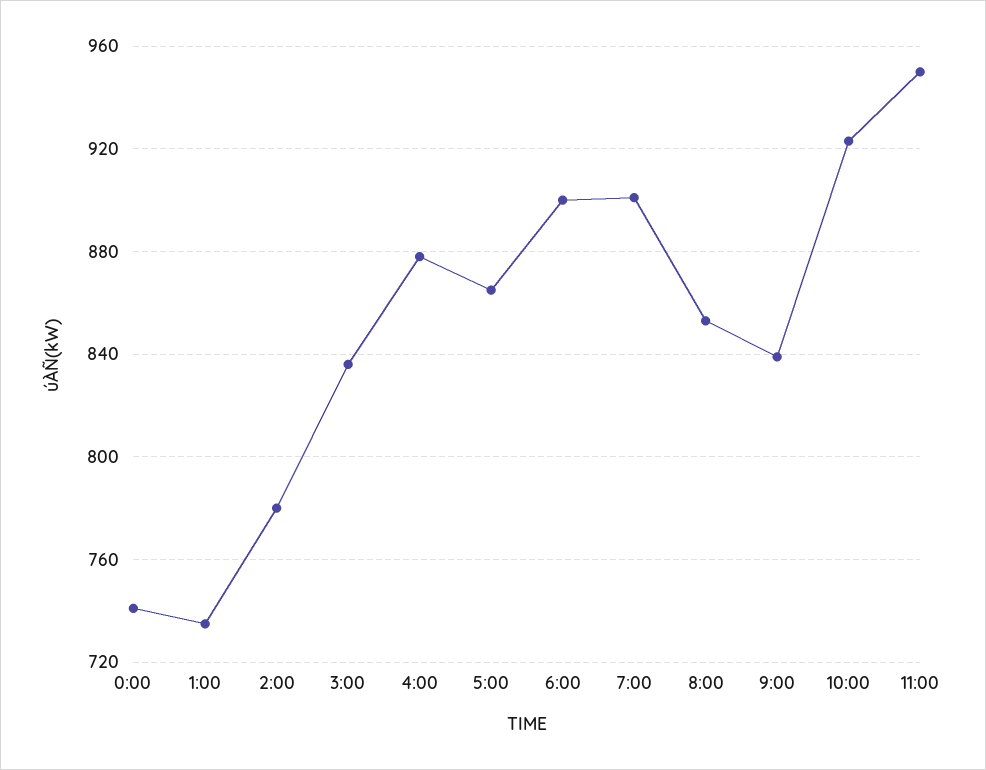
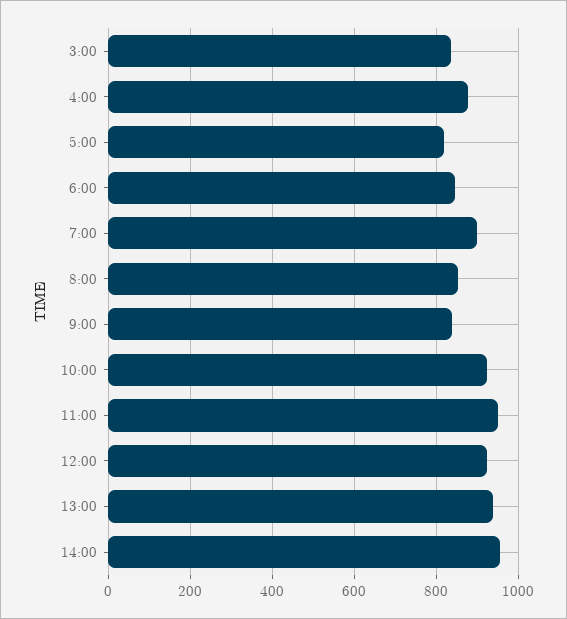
0:00: 740 -> none
1:00: 735 -> none
2:00: 780 -> none
5:00: 865 -> 820
6:00: 900 -> 840
12:00: none -> 920
13:00: none -> 940
14:00: none -> 960

